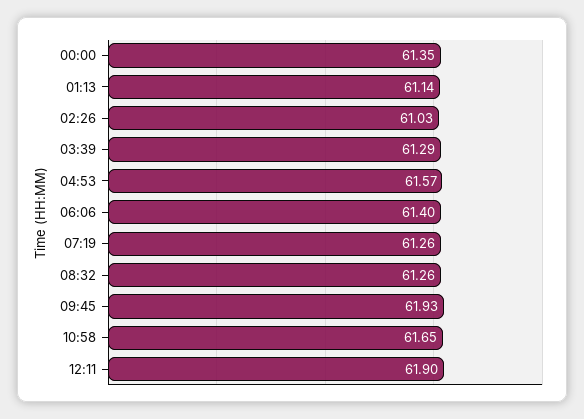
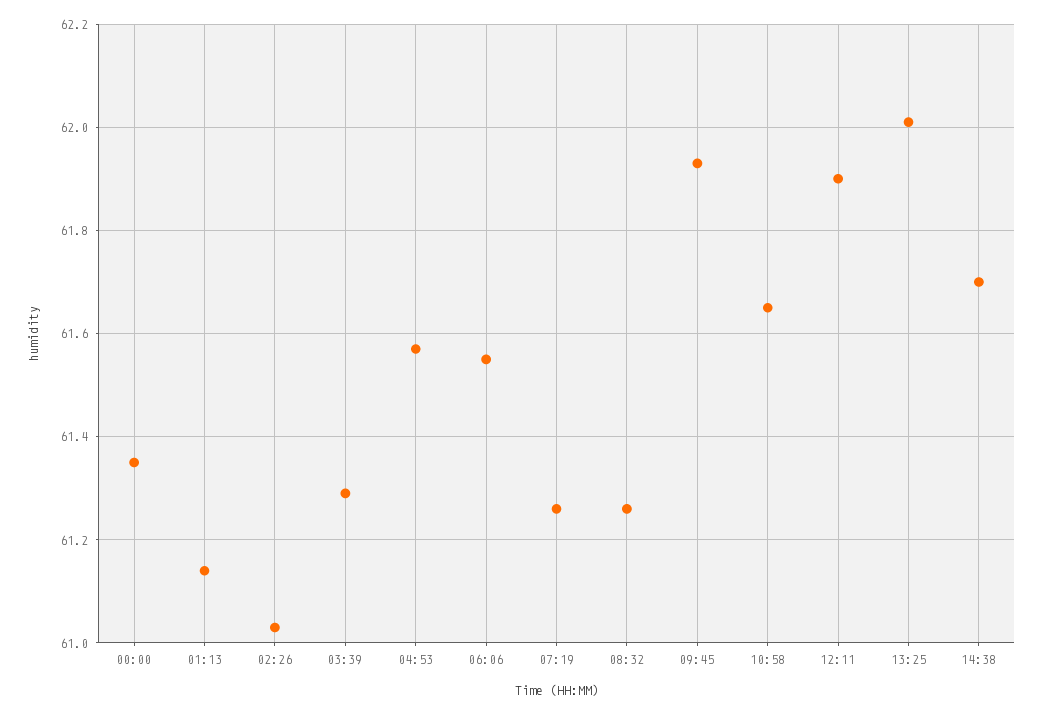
06:06: 61.4 -> 61.55
13:25: none -> 62
14:38: none -> 61.7

